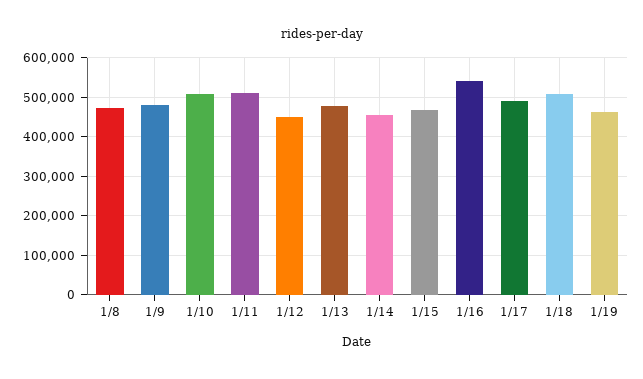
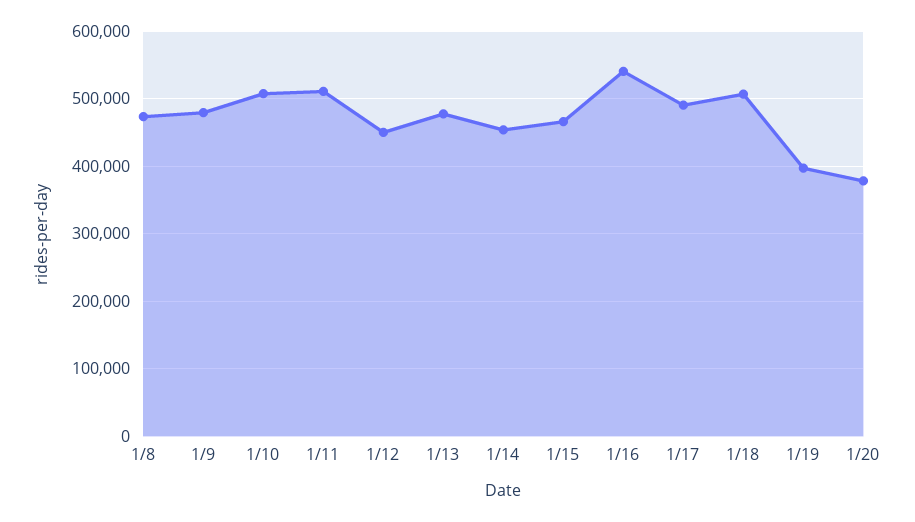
1/19: 460000 -> 400000
1/20: none -> 380000

